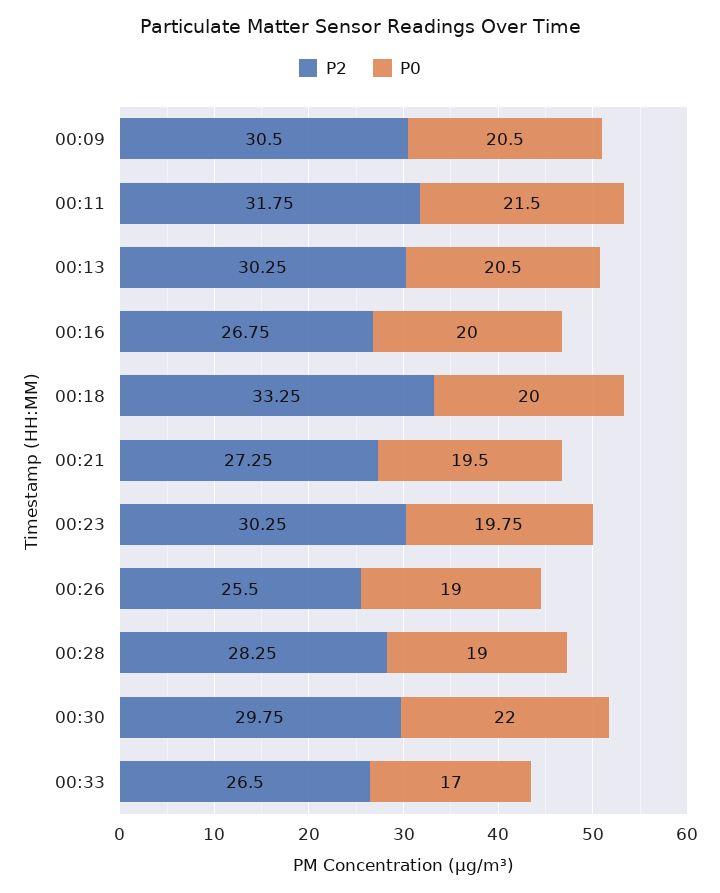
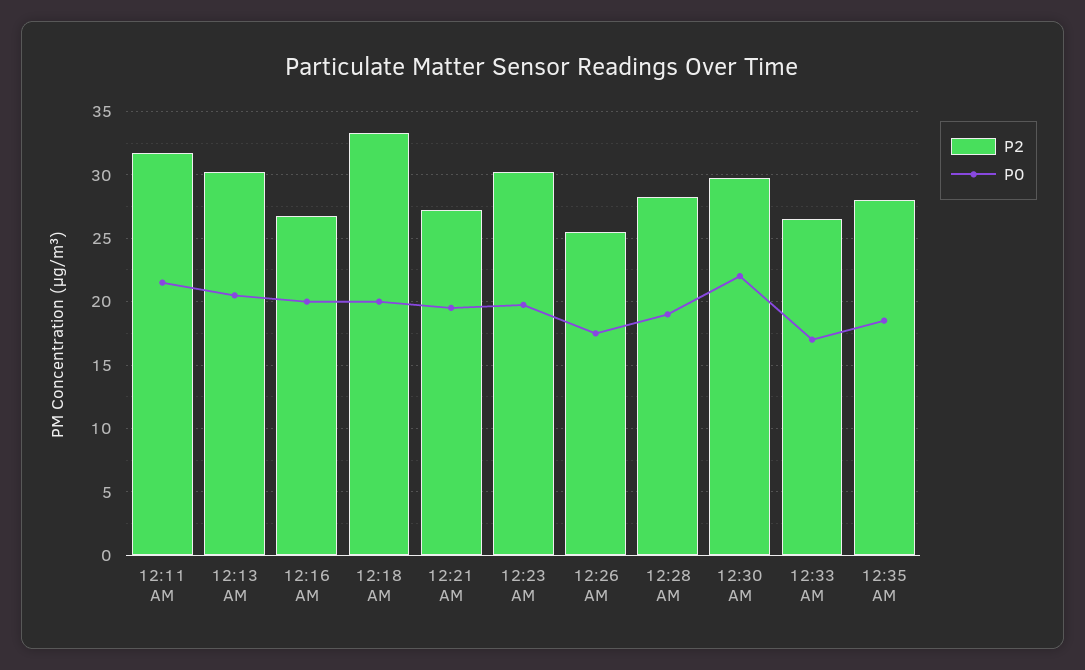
P2, 00:09: 30.5 -> none
P0, 00:09: 20.5 -> none
P0, 00:26: 19 -> 17.5
P2, 12:35 AM: none -> 28
P0, 12:35 AM: none -> 18.5

